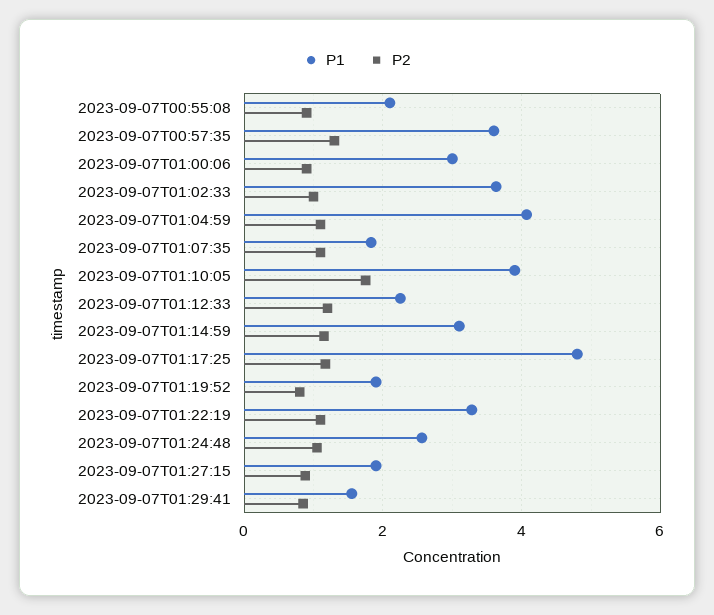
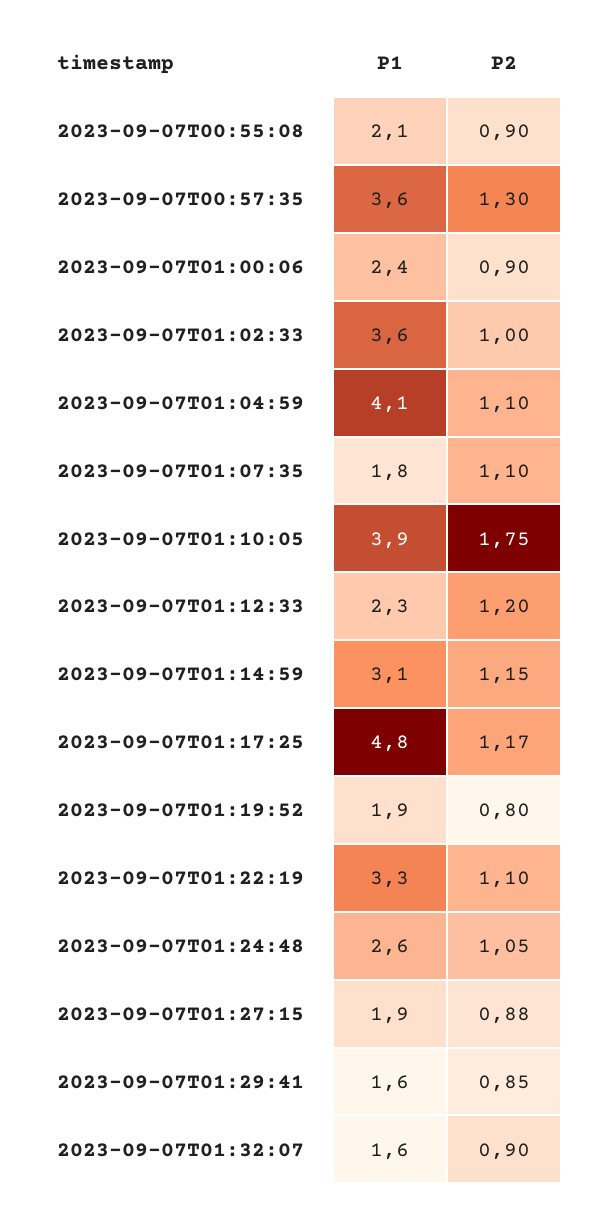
P1, 2023-09-07T01:00:06: 3 -> 2.4
P1, 2023-09-07T01:32:07: none -> 1.6
P2, 2023-09-07T01:32:07: none -> 0.9

